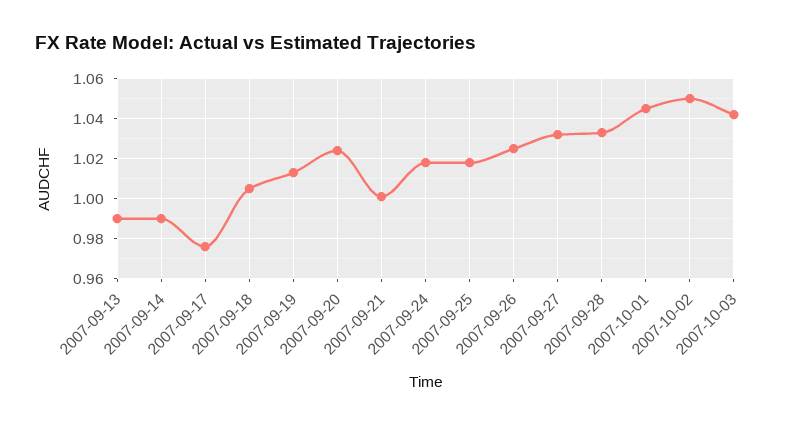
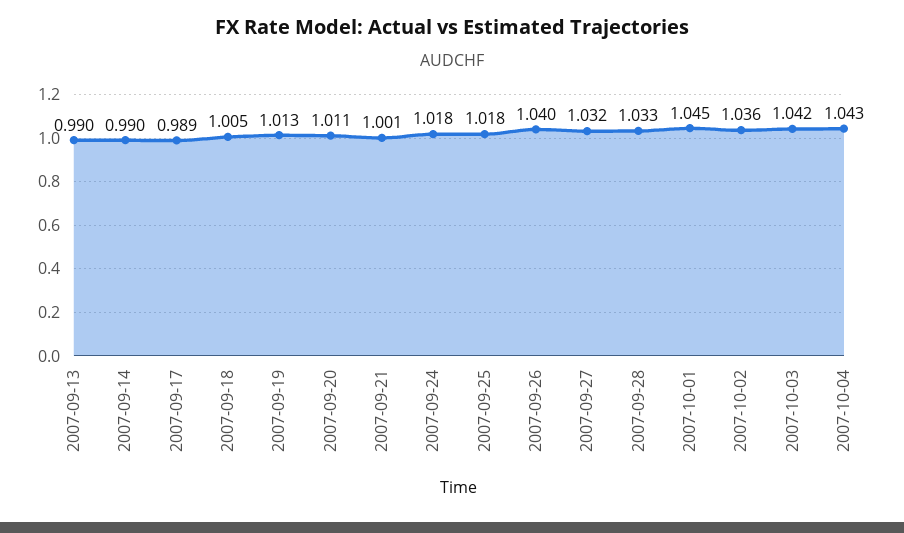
2007-09-17: 0.975 -> 0.989
2007-09-20: 1.025 -> 1.011
2007-09-26: 1.025 -> 1.04
2007-10-02: 1.05 -> 1.036
2007-10-04: none -> 1.043

